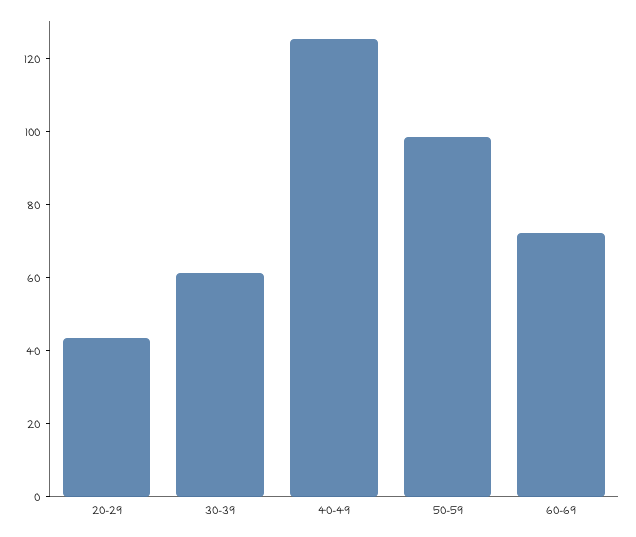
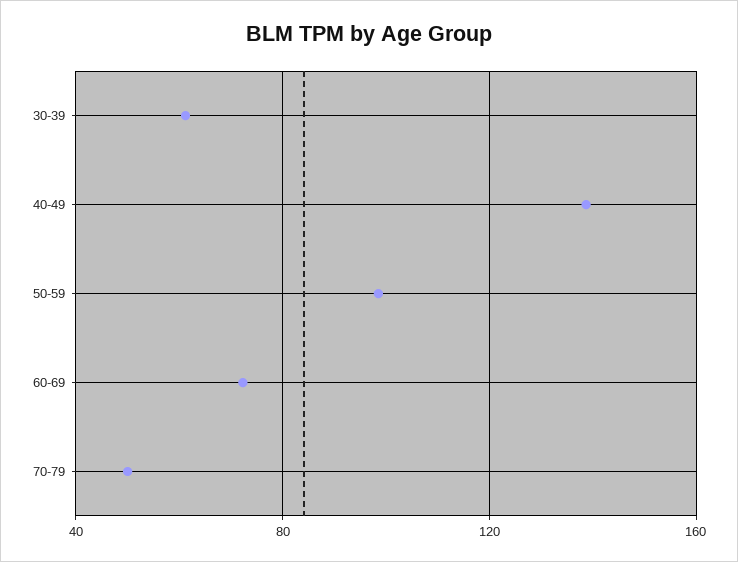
20-29: 45 -> none
40-49: 125 -> 140
70-79: none -> 50

